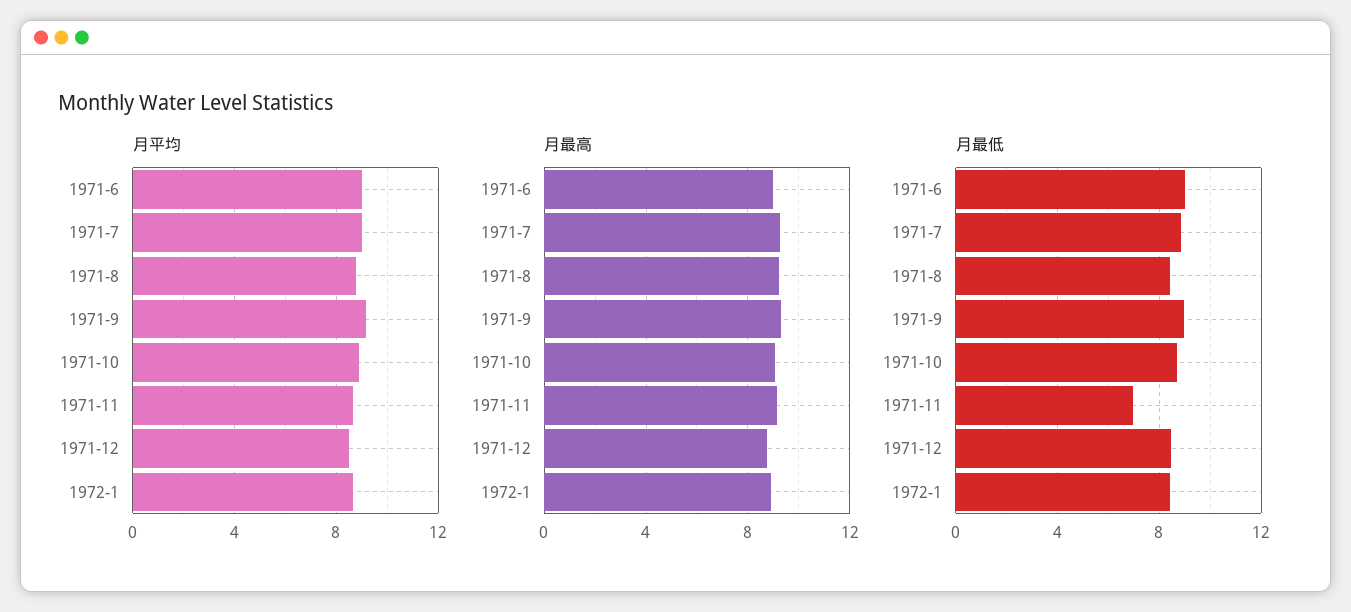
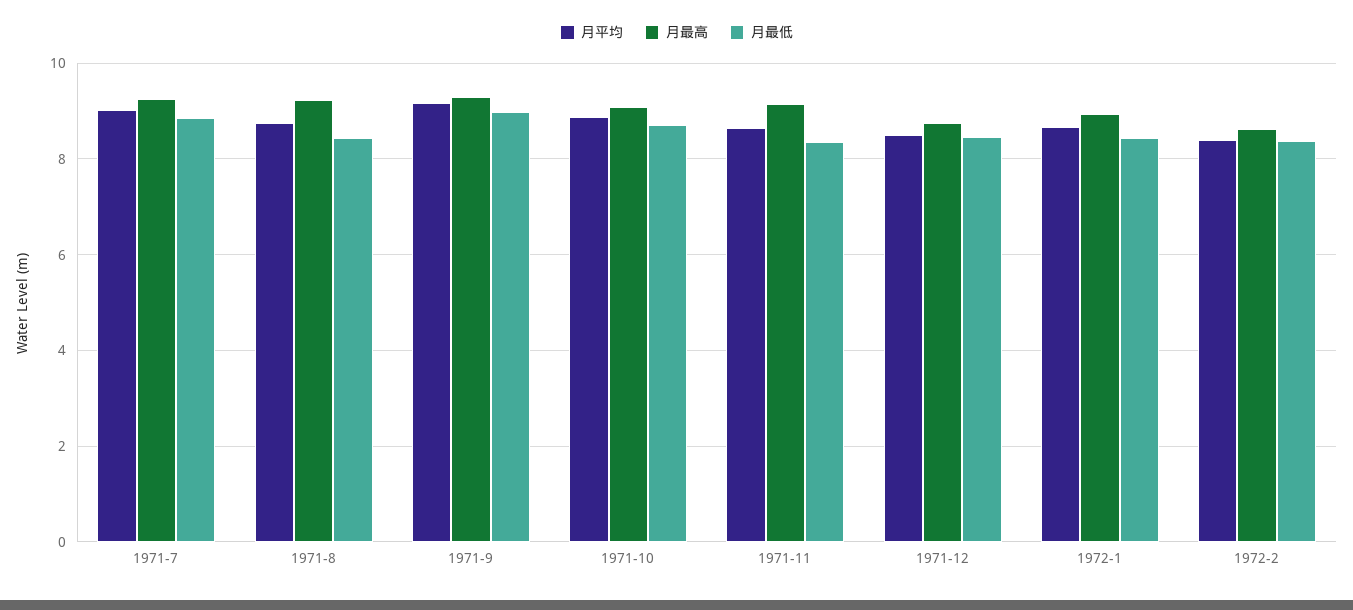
月平均, 1971-6: 9 -> none
月最高, 1971-6: 9 -> none
月最低, 1971-6: 9 -> none
月最低, 1971-11: 7 -> 8.4
月平均, 1972-2: none -> 8.4
月最高, 1972-2: none -> 8.6
月最低, 1972-2: none -> 8.4

